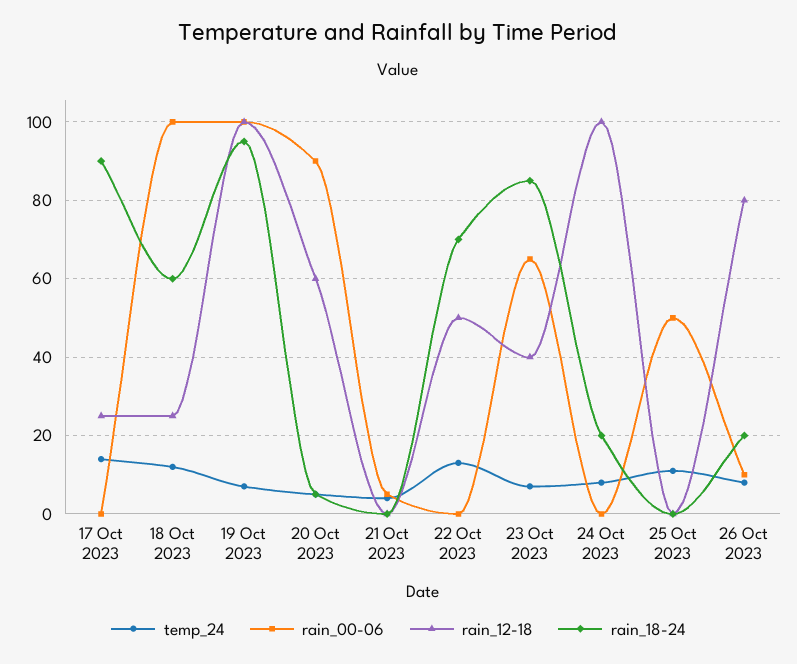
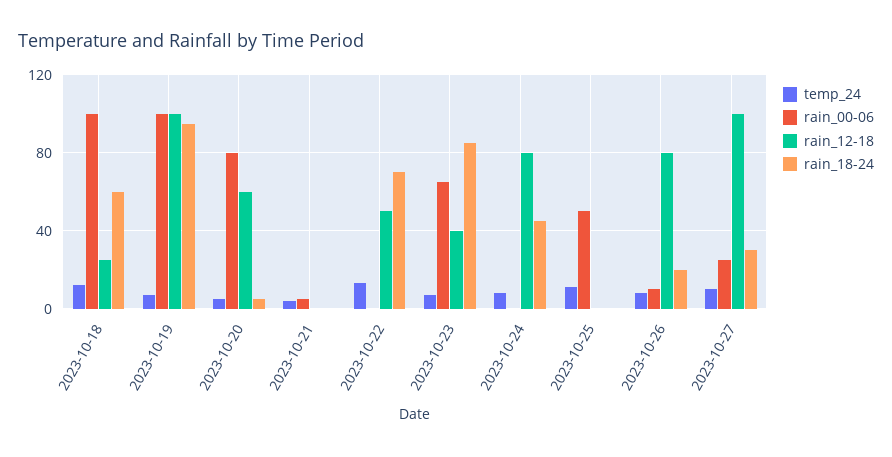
temp_24, 17 Oct 2023: 15 -> none
rain_00-06, 17 Oct 2023: 0 -> none
rain_12-18, 17 Oct 2023: 25 -> none
rain_18-24, 17 Oct 2023: 90 -> none
rain_00-06, 20 Oct 2023: 90 -> 80
rain_12-18, 24 Oct 2023: 100 -> 80
rain_18-24, 24 Oct 2023: 20 -> 45
temp_24, 2023-10-27: none -> 10
rain_00-06, 2023-10-27: none -> 25
rain_12-18, 2023-10-27: none -> 100
rain_18-24, 2023-10-27: none -> 30

